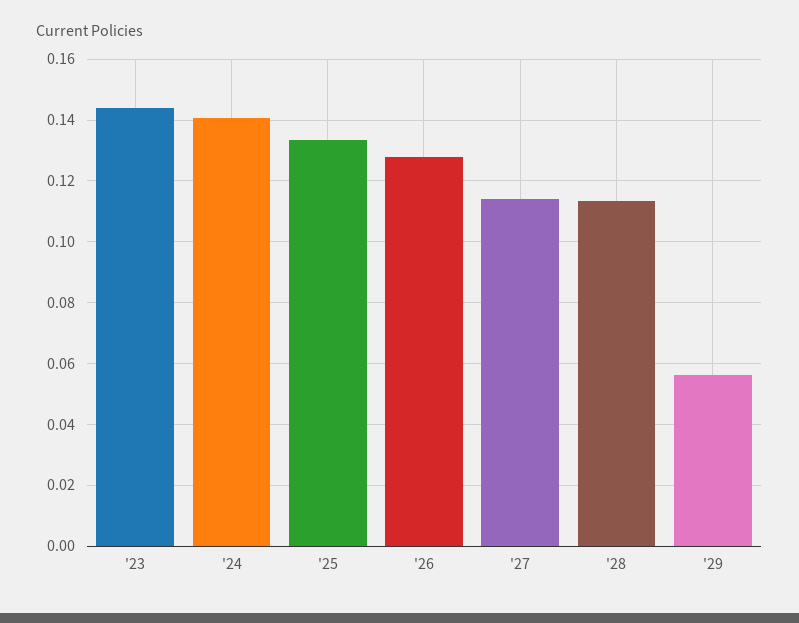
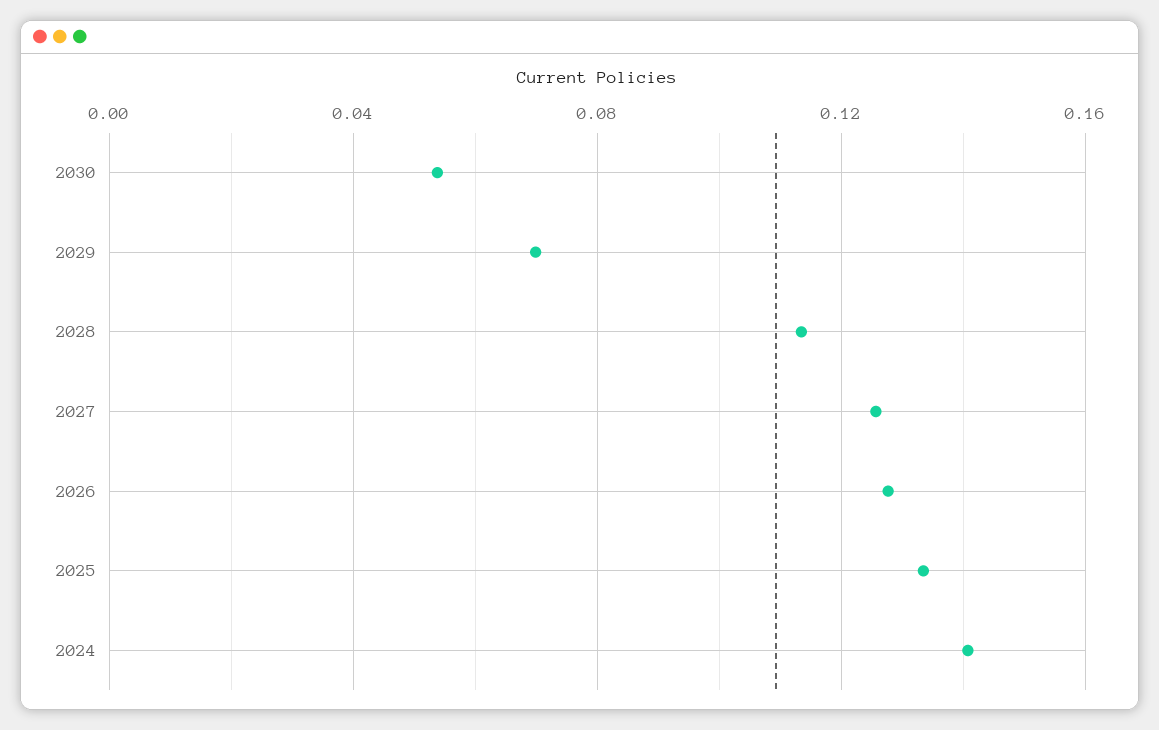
'23: 0.144 -> none
'27: 0.114 -> 0.125
'29: 0.056 -> 0.07
2030: none -> 0.055

